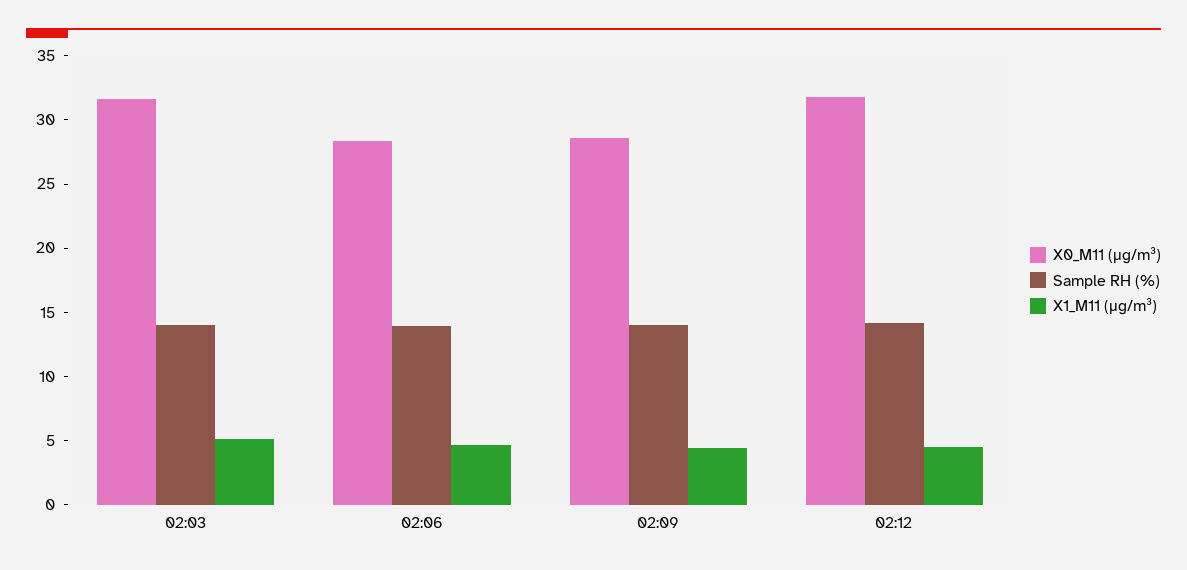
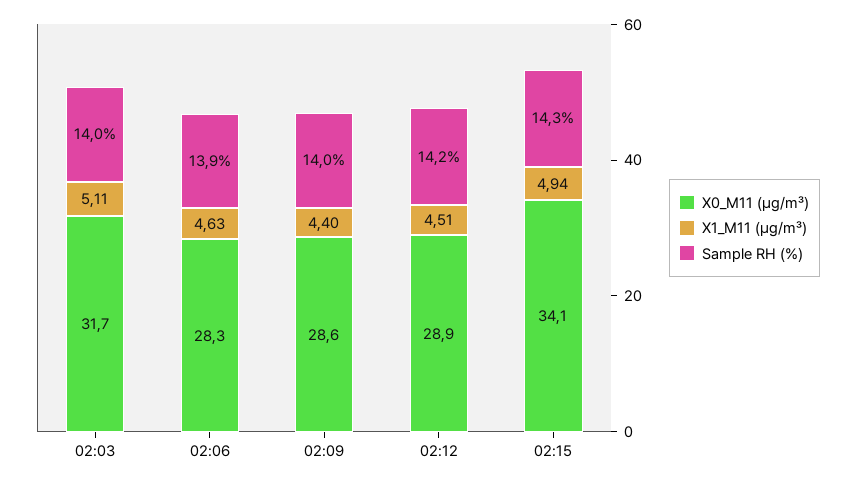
X0_M11 (μg/m³), 02:12: 32 -> 28.9
X0_M11 (μg/m³), 02:15: none -> 34.1
X1_M11 (μg/m³), 02:15: none -> 4.94
Sample RH (%), 02:15: none -> 14.3

